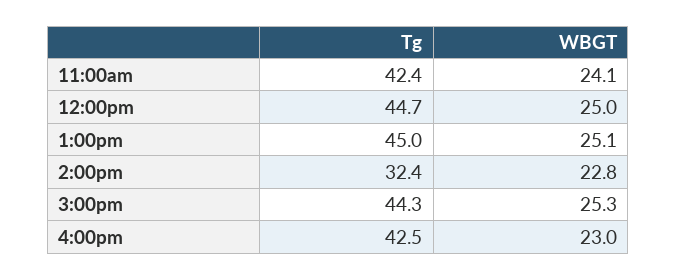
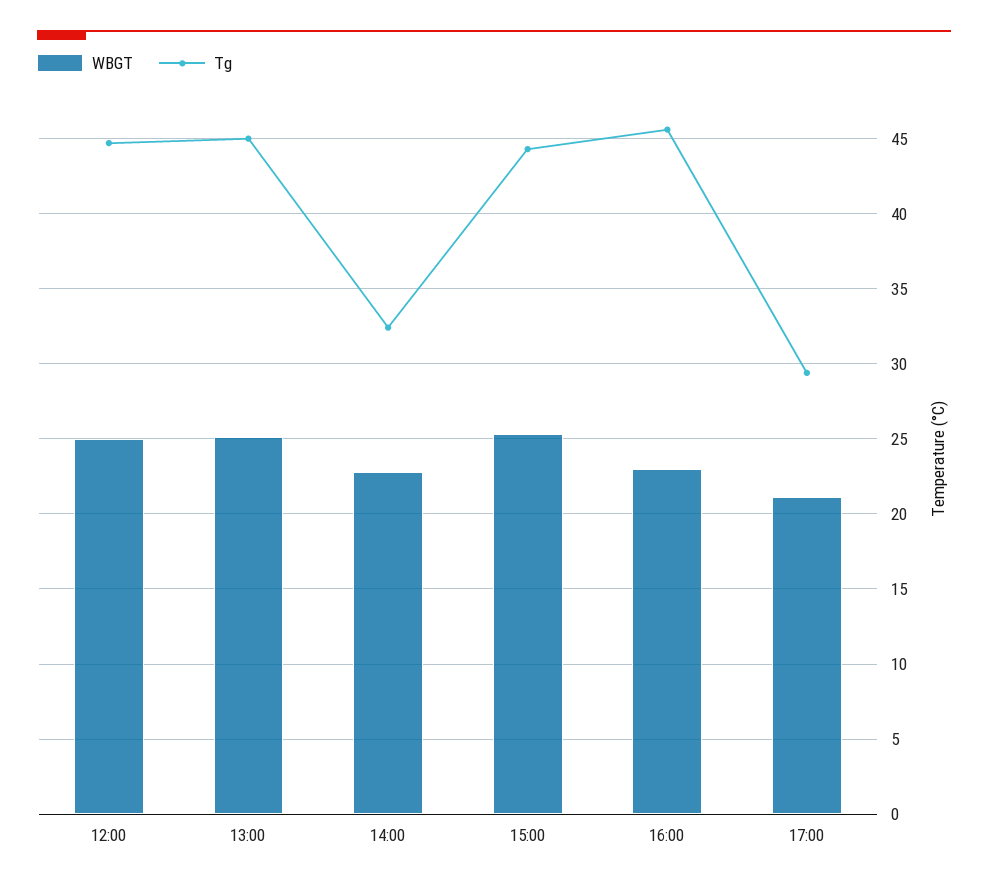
Tg, 11:00am: 42.4 -> none
WBGT, 11:00am: 24.1 -> none
Tg, 4:00pm: 42.5 -> 45.5
WBGT, 17:00: none -> 21
Tg, 17:00: none -> 29.5

